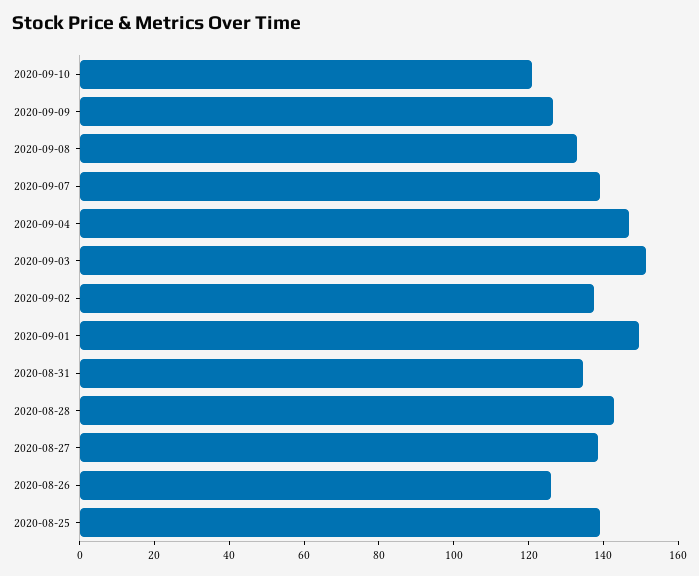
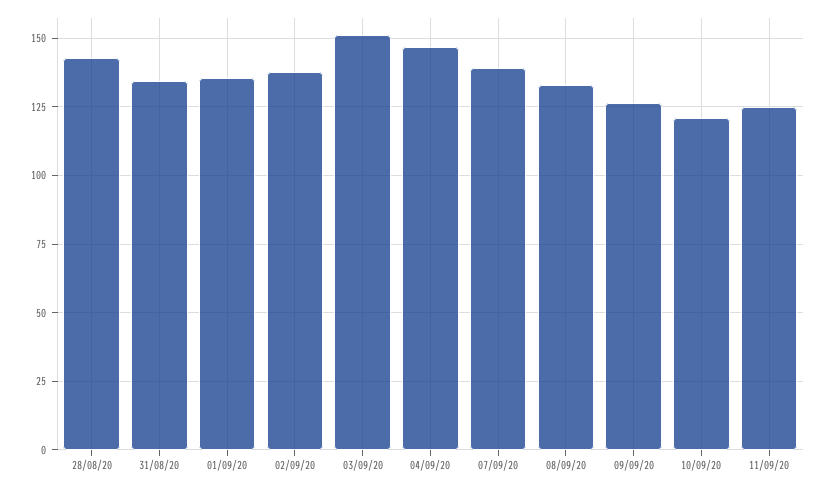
2020-09-01: 150 -> 135
2020-08-27: 140 -> none
2020-08-26: 125 -> none
2020-08-25: 140 -> none
11/09/20: none -> 125

